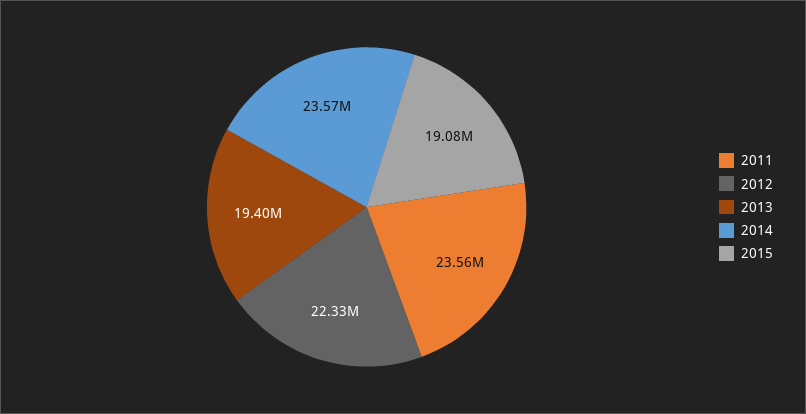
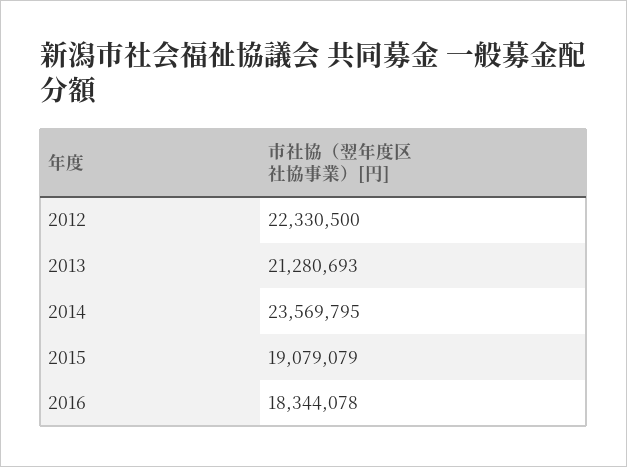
2011: 23560000 -> none
2013: 19400000 -> 21280693
2016: none -> 18344078

